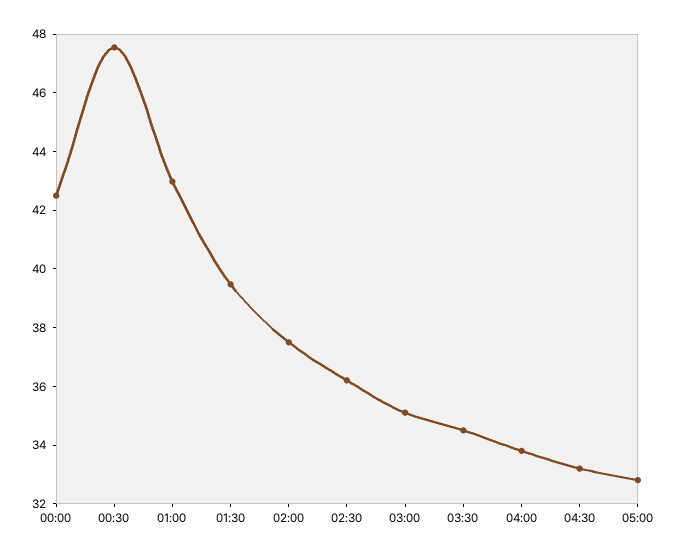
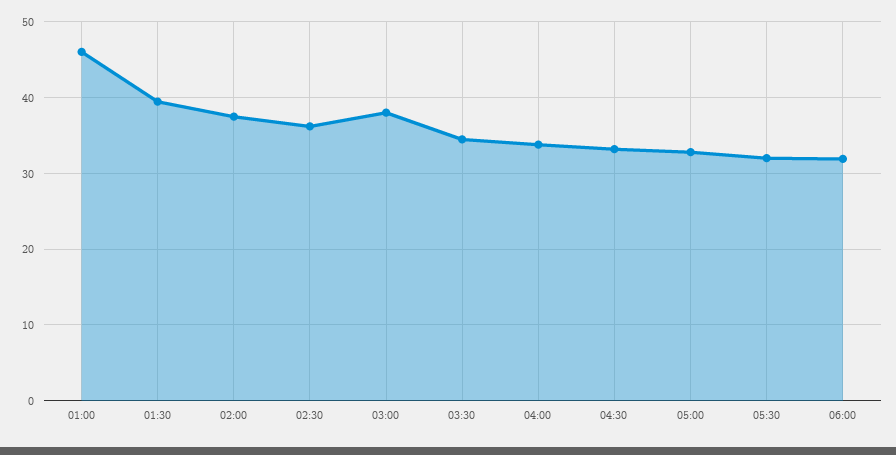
00:00: 42.5 -> none
00:30: 47.5 -> none
01:00: 43 -> 46
03:00: 35 -> 38
05:30: none -> 32
06:00: none -> 32

